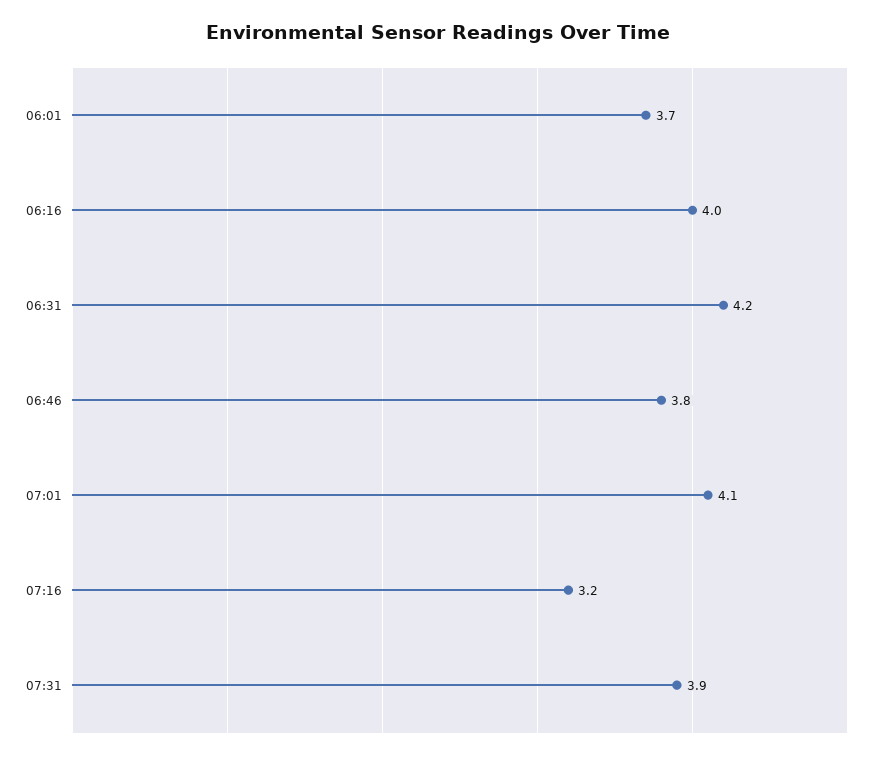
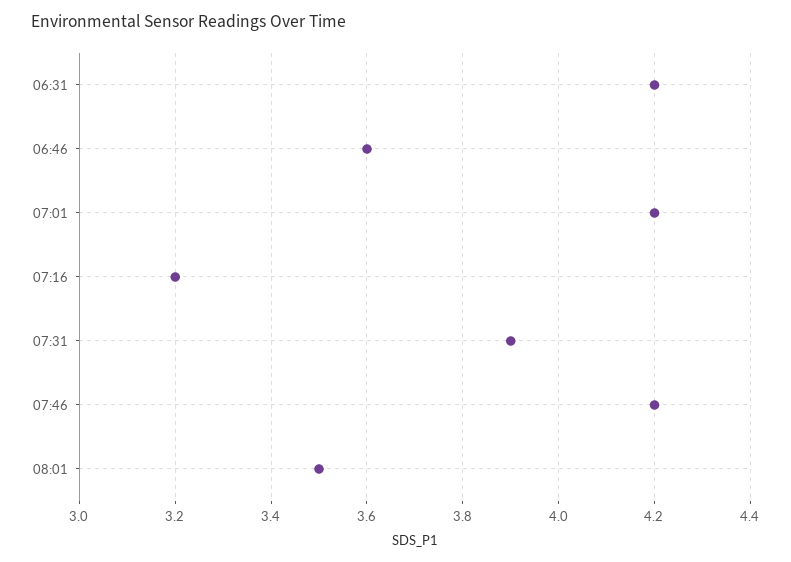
06:01: 3.7 -> none
06:16: 4 -> none
06:46: 3.8 -> 3.6
07:01: 4.1 -> 4.2
07:46: none -> 4.2
08:01: none -> 3.5

